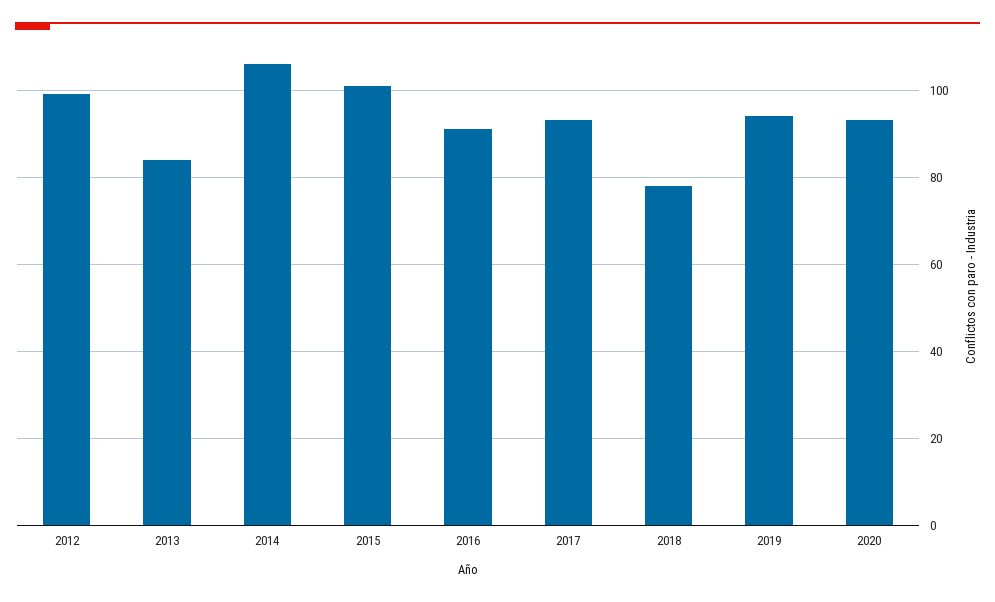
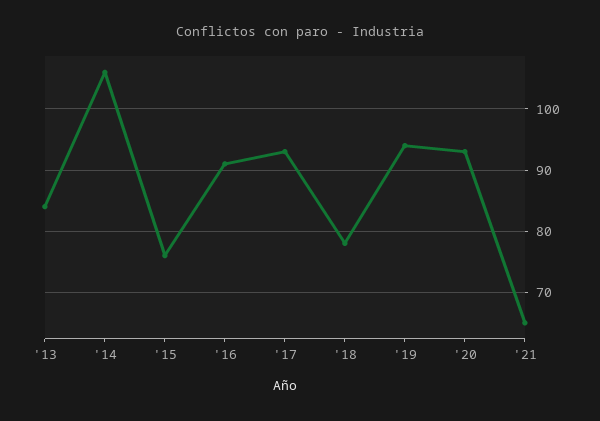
2012: 100 -> none
2015: 100 -> 76
'21: none -> 65

